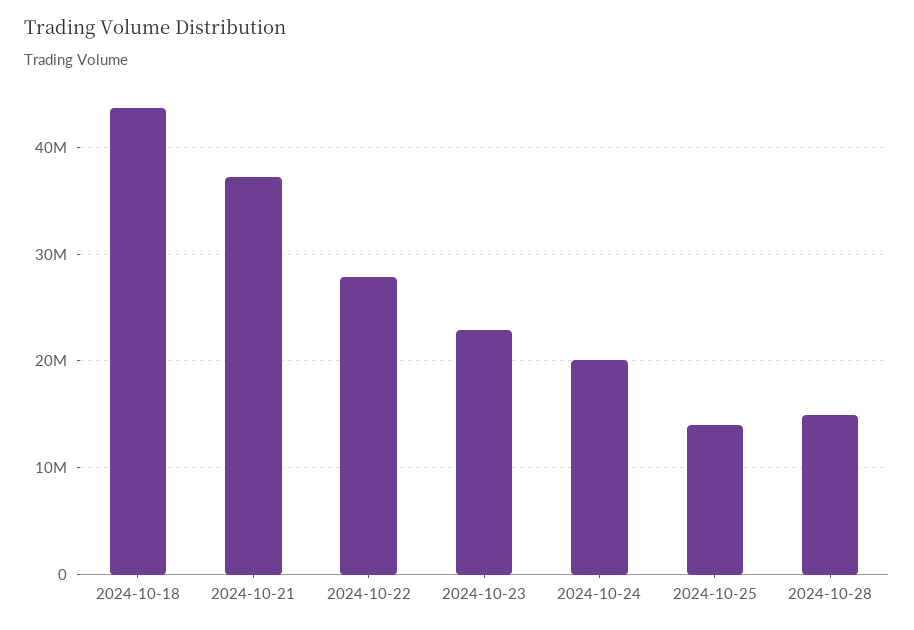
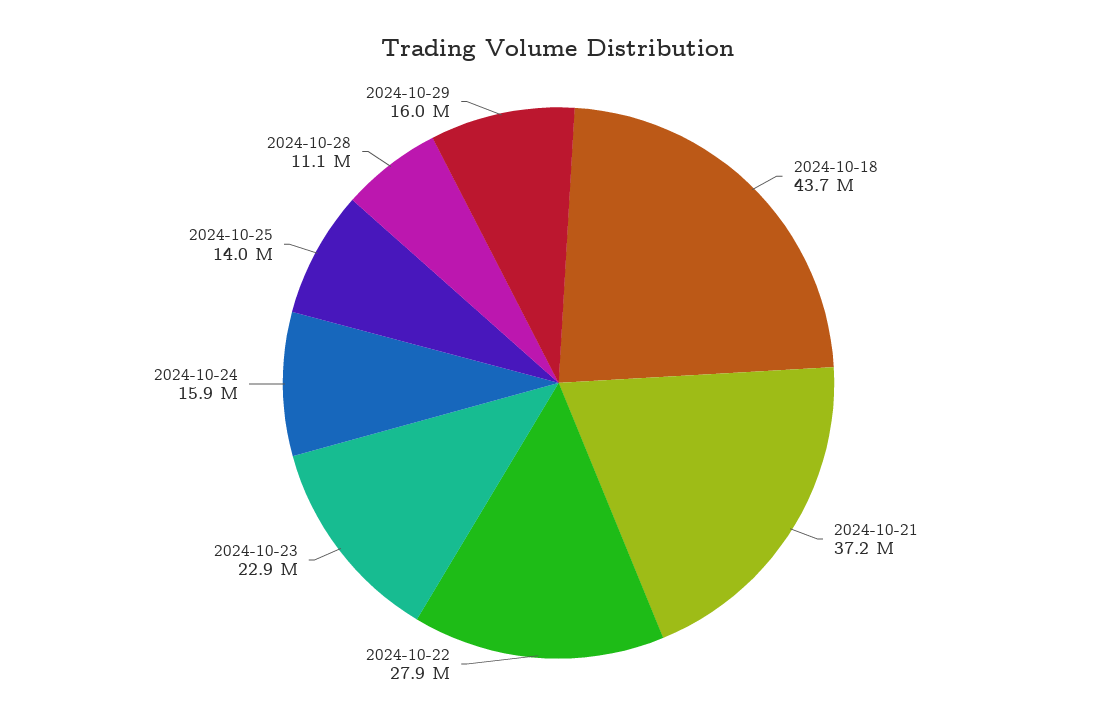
2024-10-24: 20000000 -> 15900000
2024-10-28: 15000000 -> 11100000
2024-10-29: none -> 16000000

